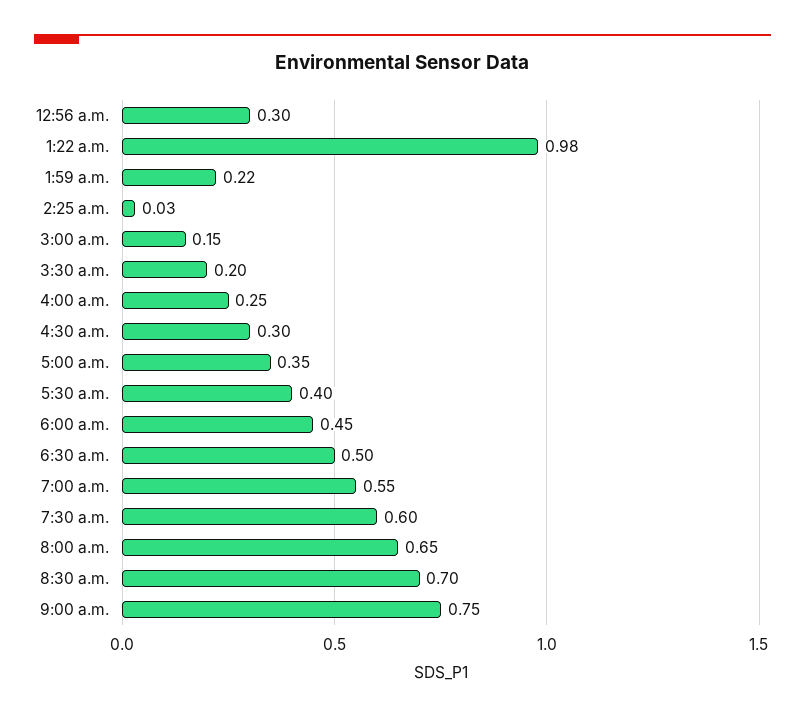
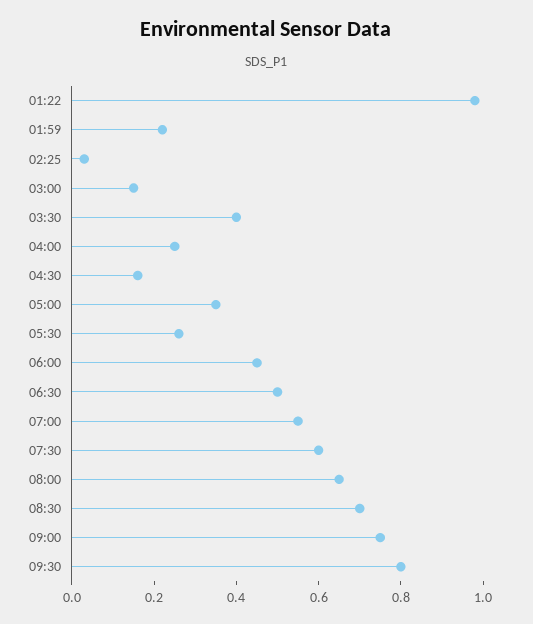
12:56 a.m.: 0.3 -> none
3:30 a.m.: 0.2 -> 0.4
4:30 a.m.: 0.3 -> 0.15
5:30 a.m.: 0.4 -> 0.25
09:30: none -> 0.8

